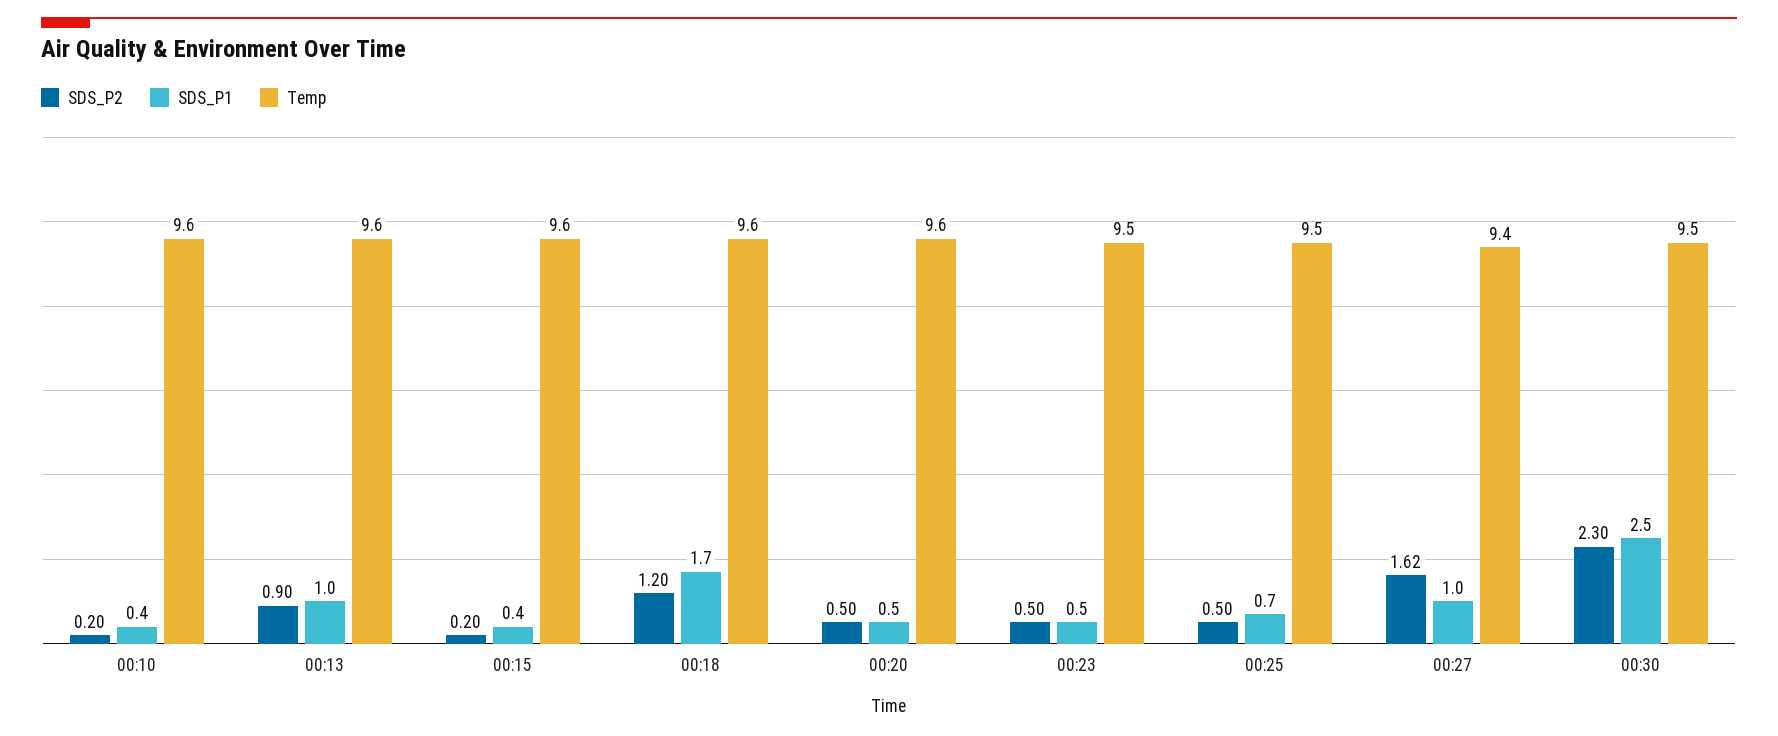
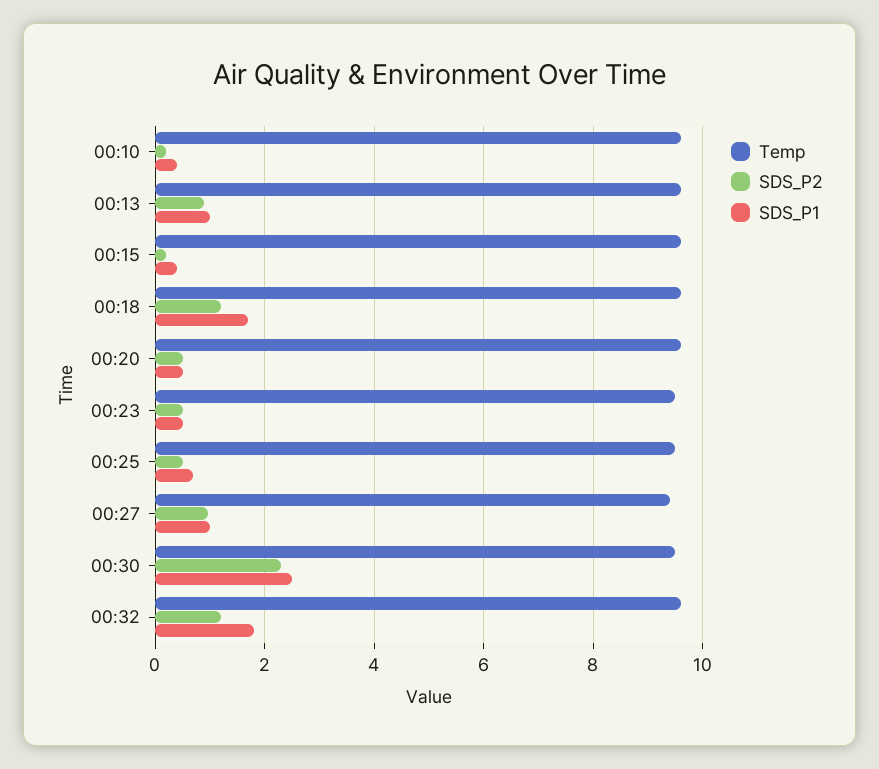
SDS_P2, 00:27: 1.62 -> 1
Temp, 00:32: none -> 9.6
SDS_P2, 00:32: none -> 1.2
SDS_P1, 00:32: none -> 1.8

